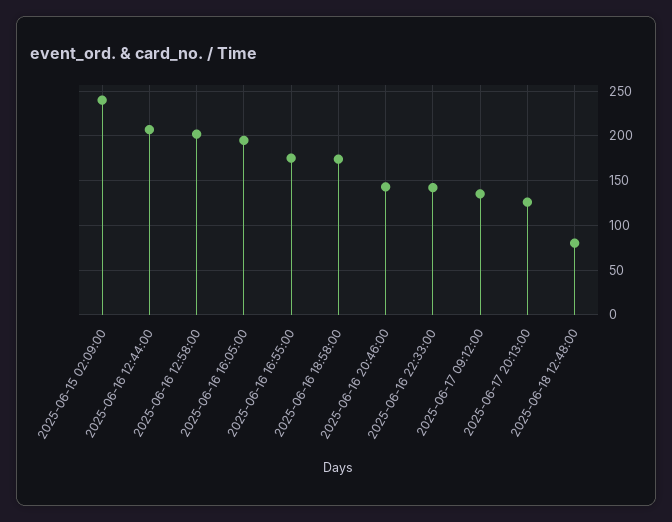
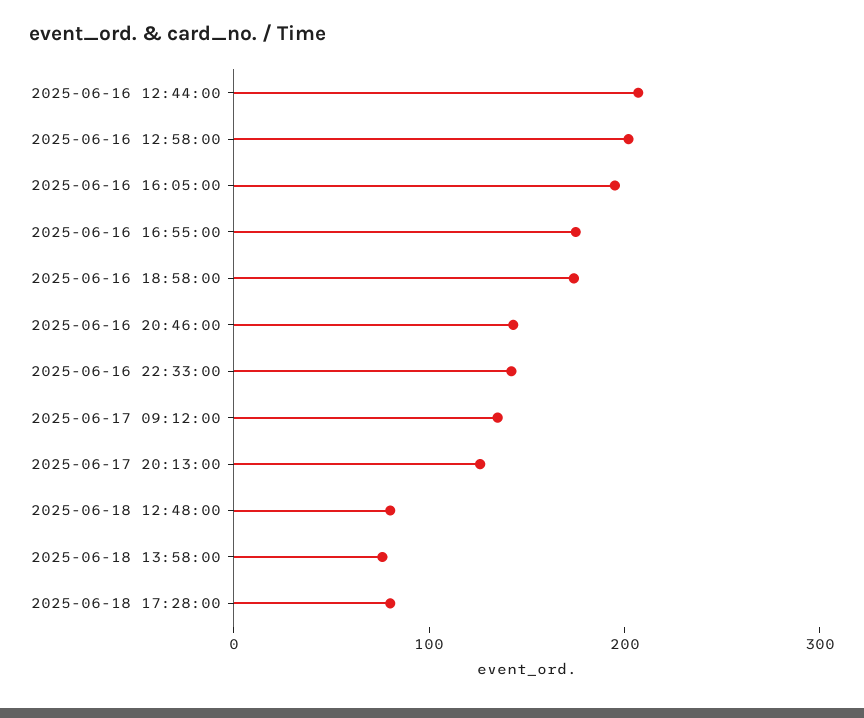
2025-06-15 02:09:00: 240 -> none
2025-06-18 13:58:00: none -> 80
2025-06-18 17:28:00: none -> 80

